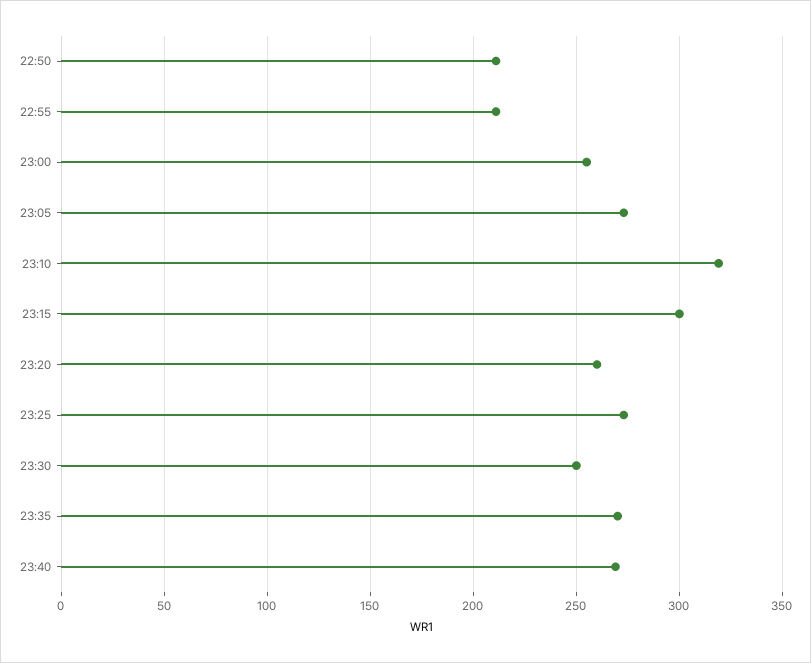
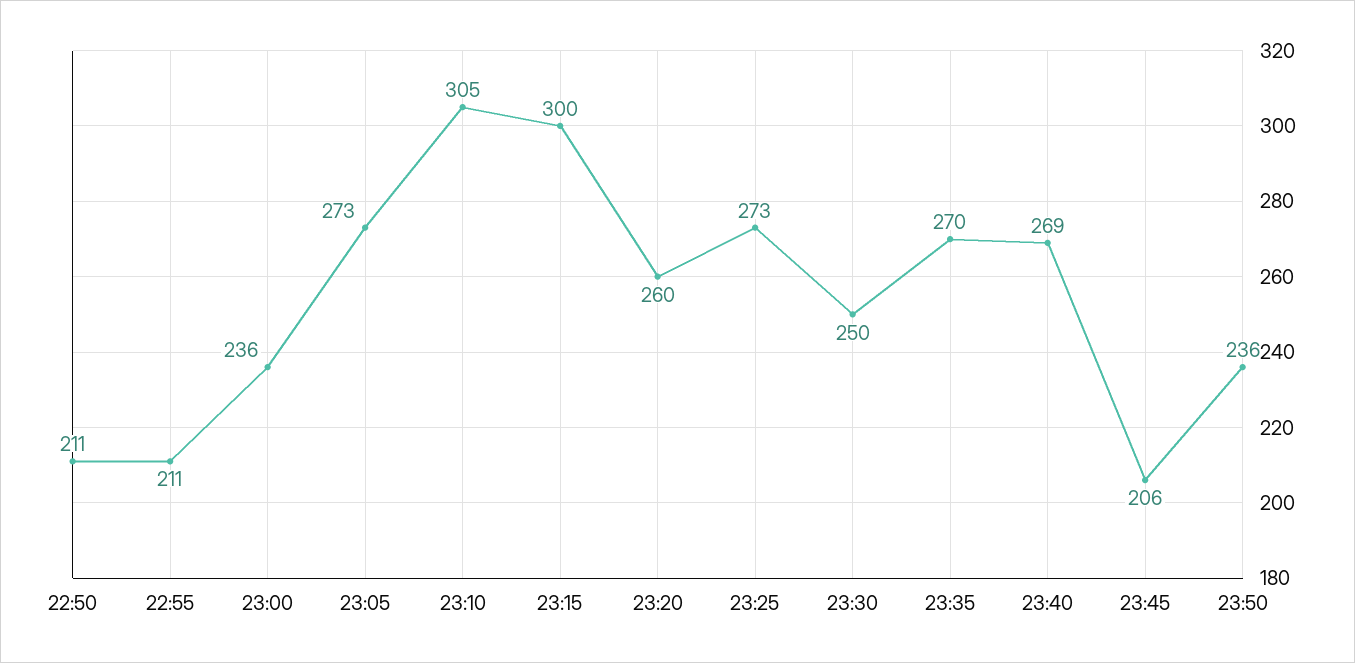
23:00: 255 -> 236
23:10: 320 -> 305
23:45: none -> 206
23:50: none -> 236

